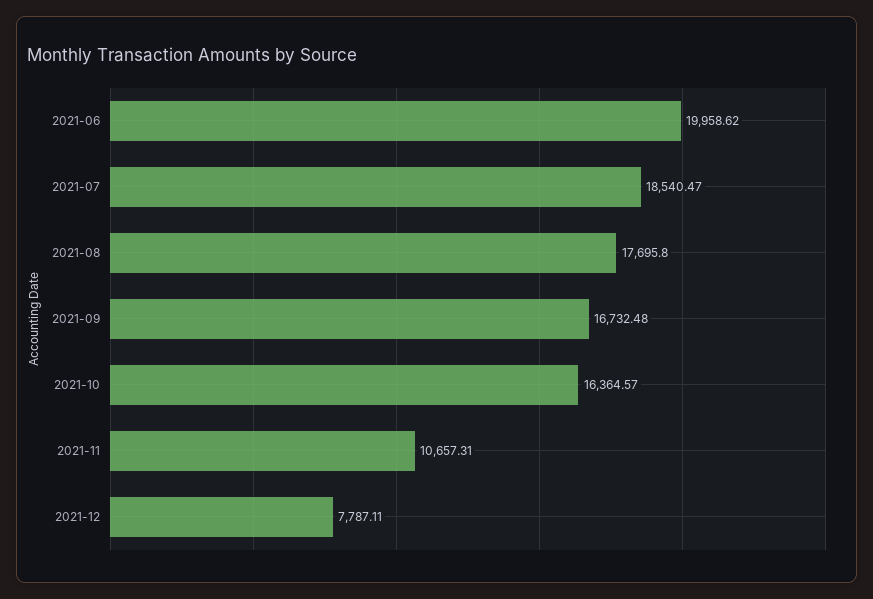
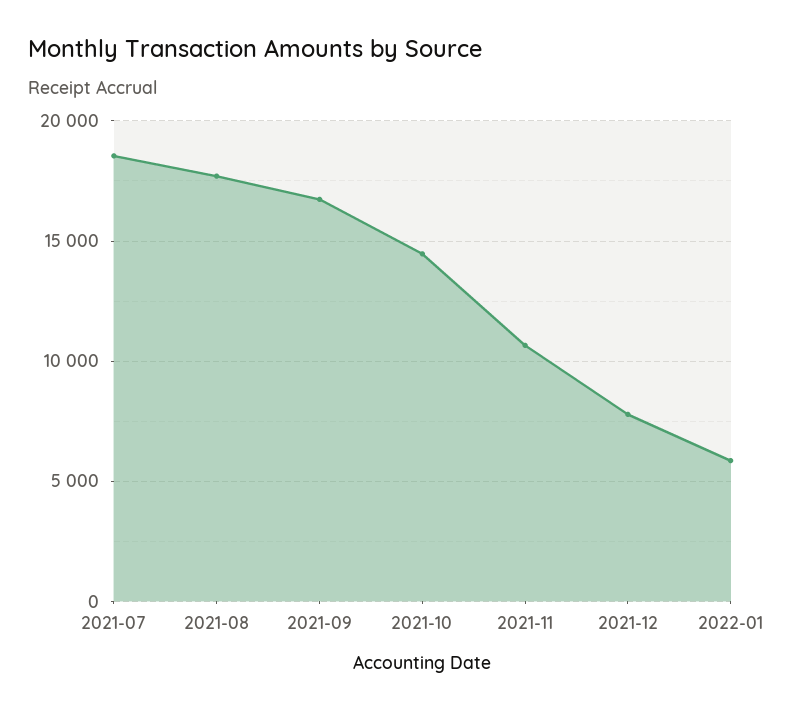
2021-06: 19958.62 -> none
2021-10: 16364.57 -> 14500
2022-01: none -> 6000

